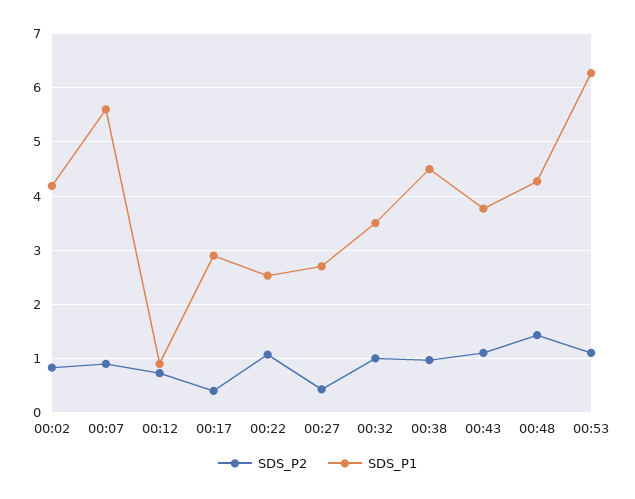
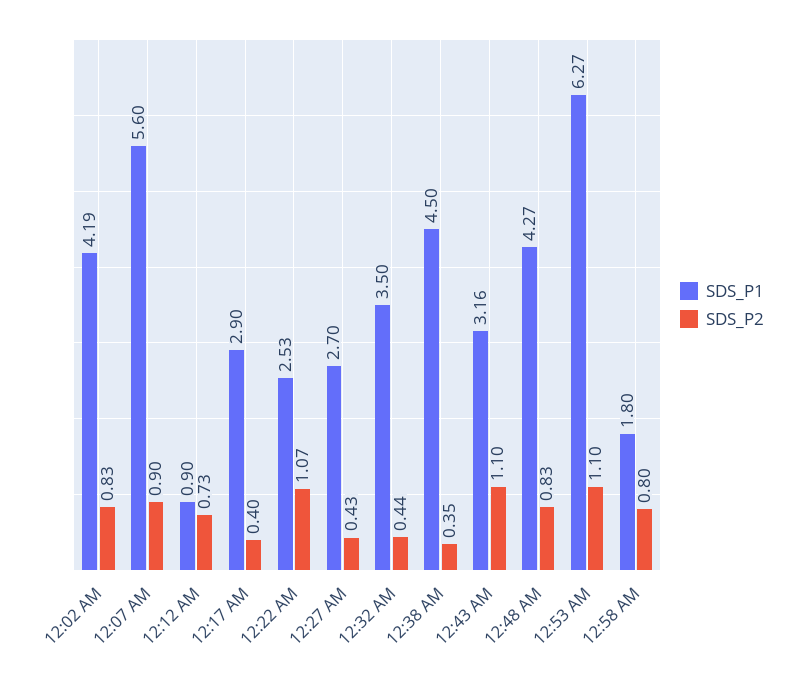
SDS_P2, 00:32: 1 -> 0.44
SDS_P2, 00:38: 1 -> 0.35
SDS_P1, 00:43: 3.8 -> 3.16
SDS_P2, 00:48: 1.4 -> 0.83
SDS_P1, 12:58 AM: none -> 1.8
SDS_P2, 12:58 AM: none -> 0.8

